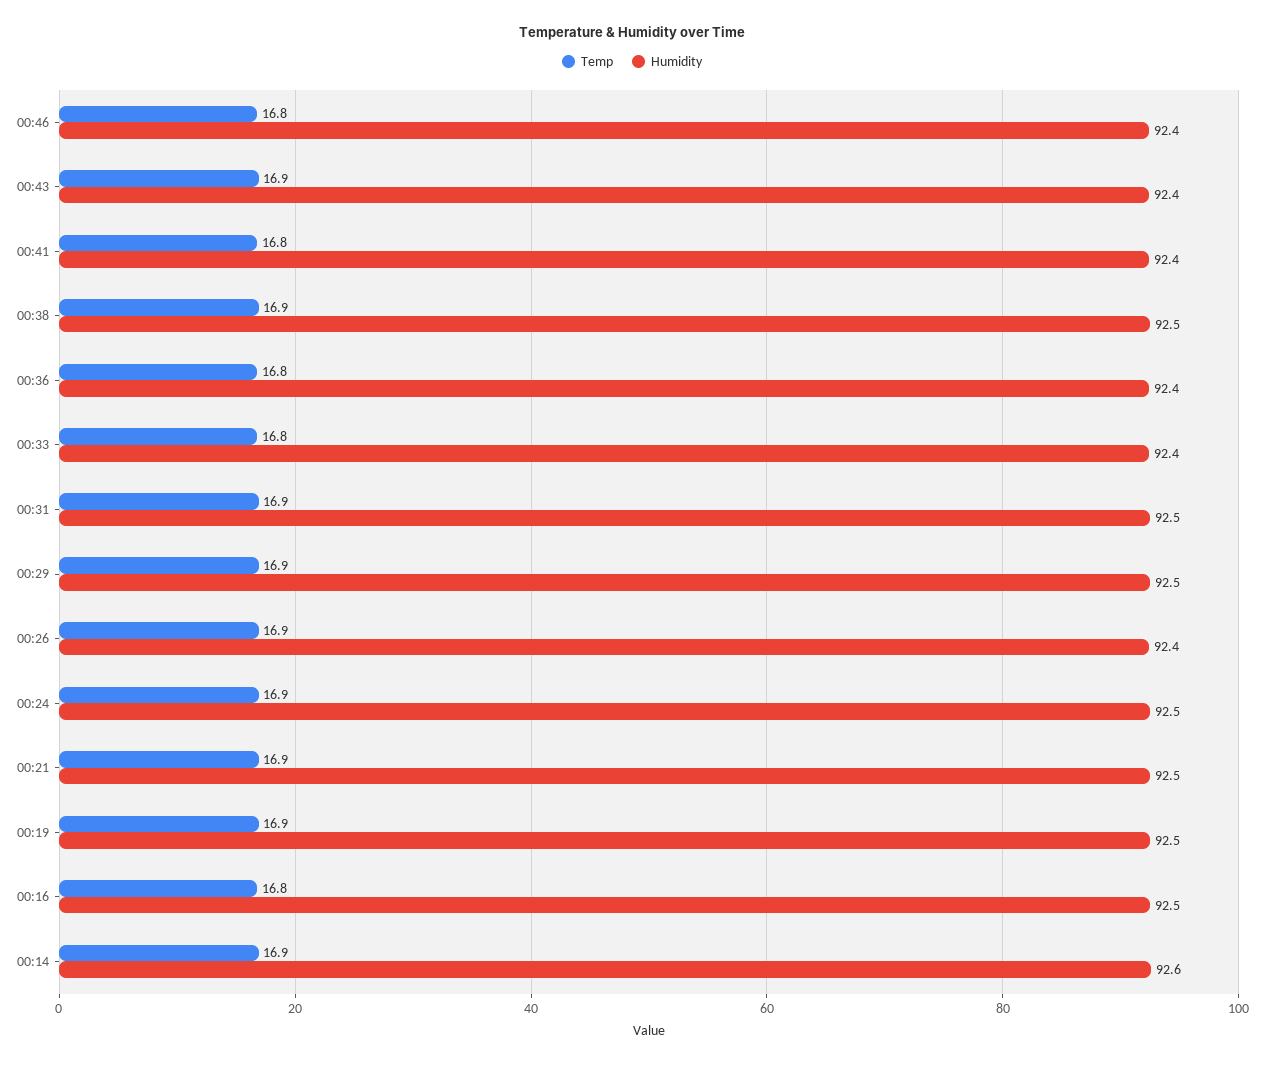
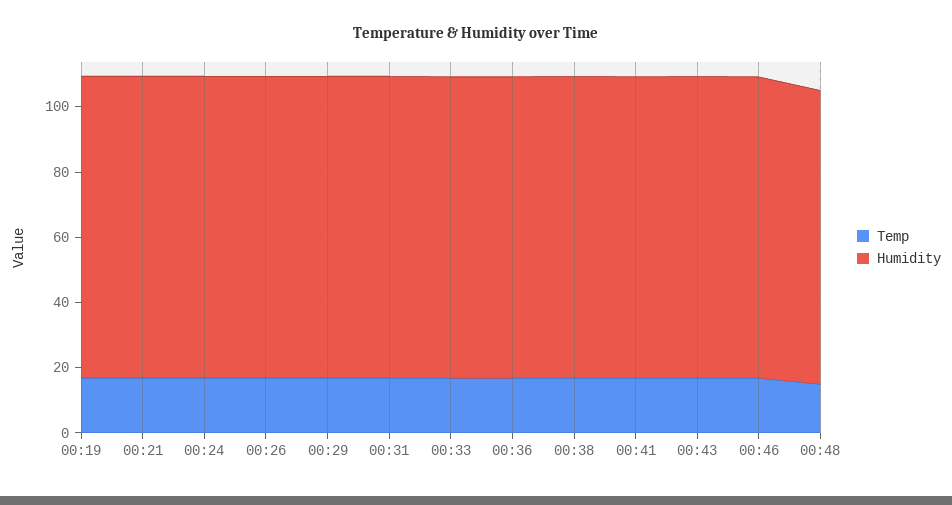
Temp, 00:16: 16.8 -> none
Humidity, 00:16: 92.5 -> none
Temp, 00:14: 16.9 -> none
Humidity, 00:14: 92.6 -> none
Temp, 00:48: none -> 15
Humidity, 00:48: none -> 90

